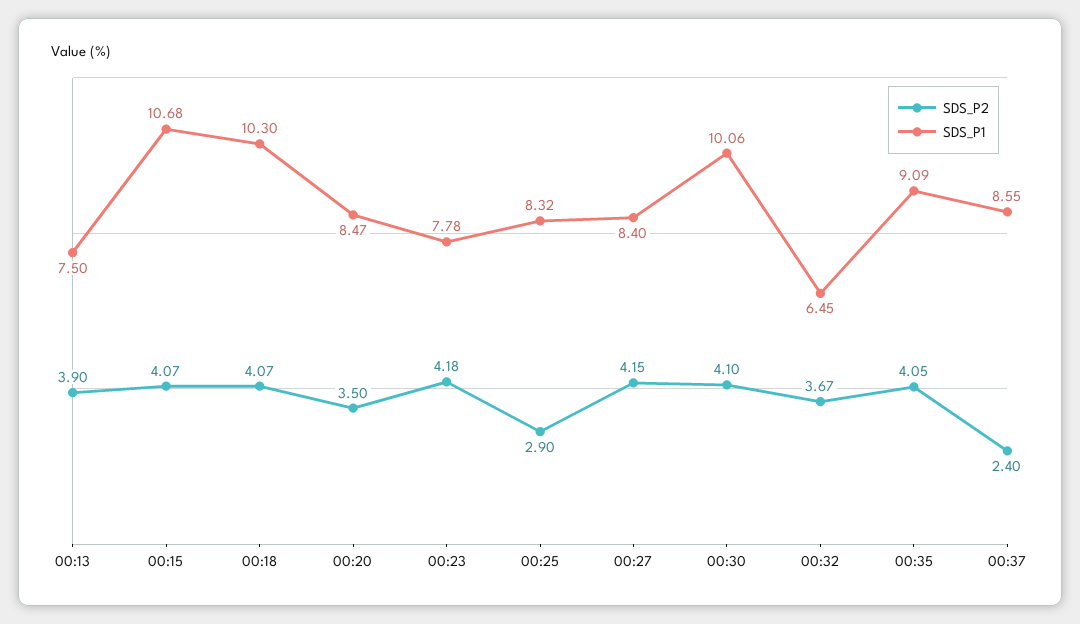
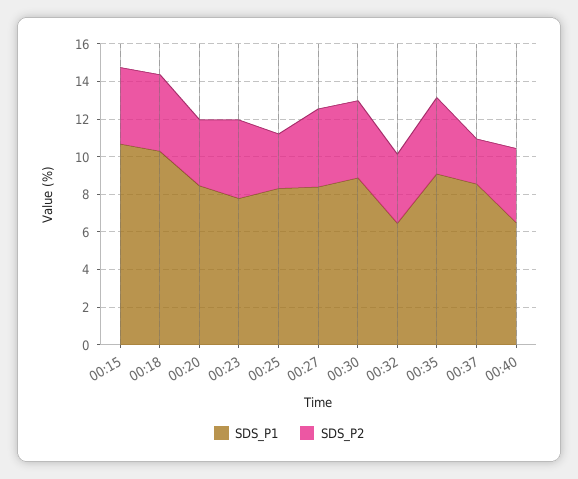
SDS_P2, 00:13: 3.9 -> none
SDS_P1, 00:13: 7.5 -> none
SDS_P1, 00:30: 10.06 -> 9
SDS_P1, 00:40: none -> 6.5
SDS_P2, 00:40: none -> 4

